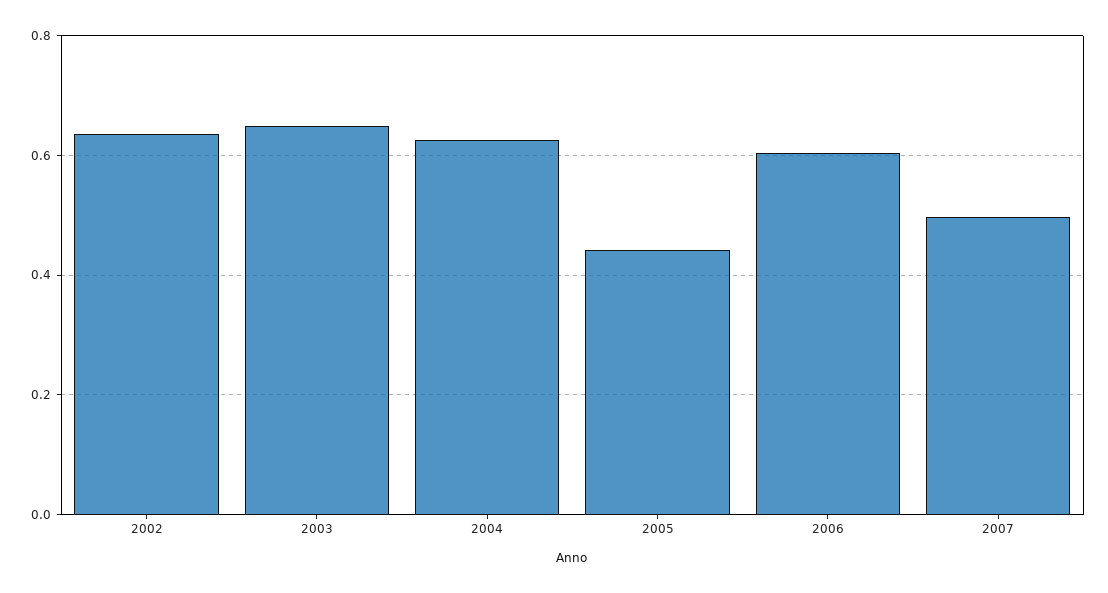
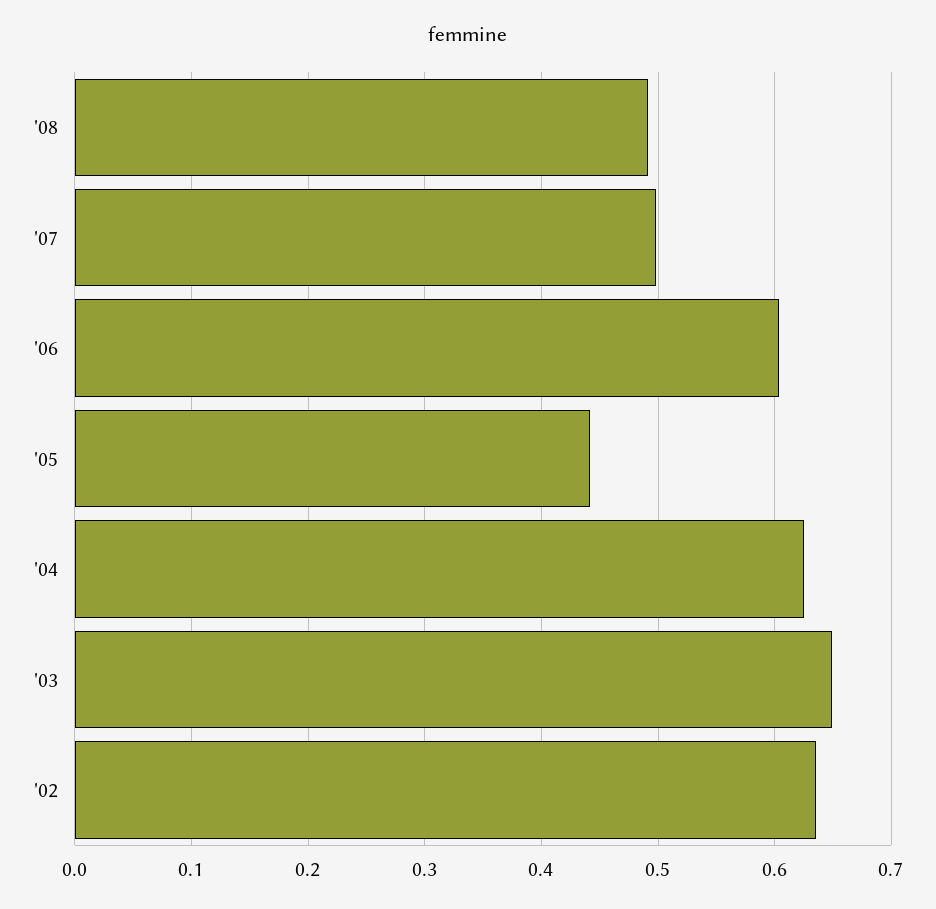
'08: none -> 0.49

